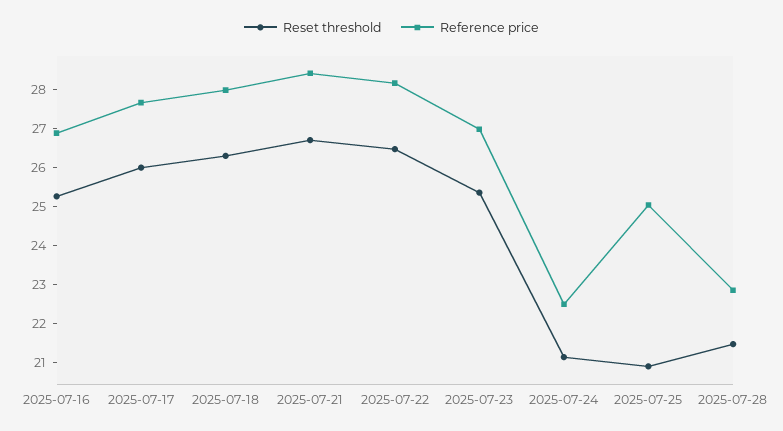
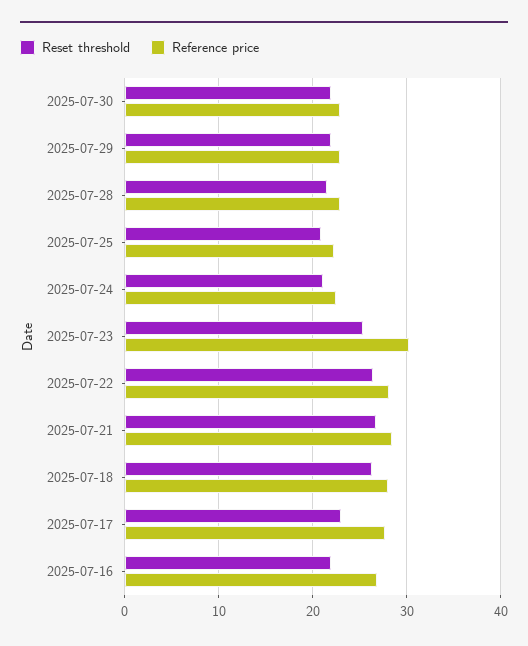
Reset threshold, 2025-07-16: 25.25 -> 22
Reset threshold, 2025-07-17: 26 -> 23
Reference price, 2025-07-23: 27 -> 30
Reference price, 2025-07-25: 25 -> 22
Reset threshold, 2025-07-30: none -> 22
Reference price, 2025-07-30: none -> 23
Reset threshold, 2025-07-29: none -> 22
Reference price, 2025-07-29: none -> 23

